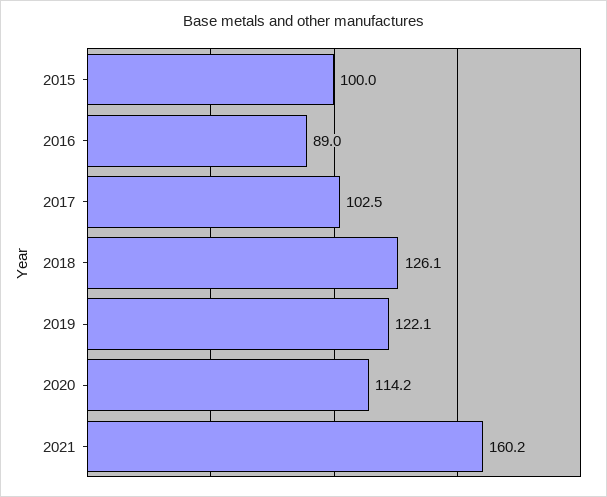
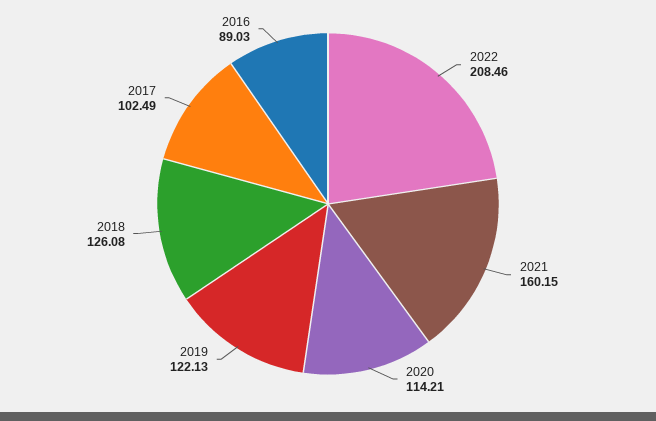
2015: 100 -> none
2022: none -> 208.46

